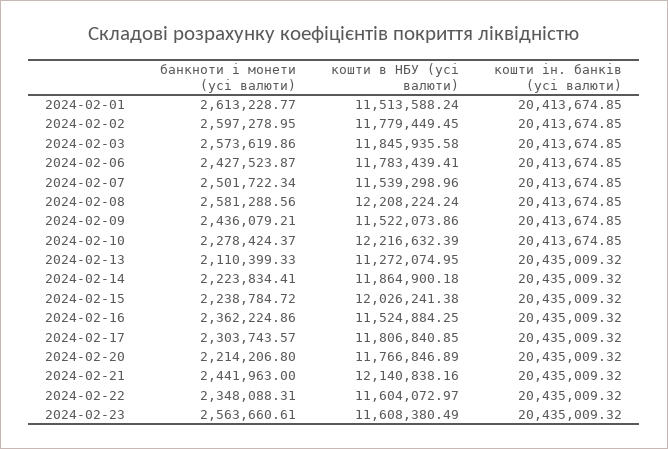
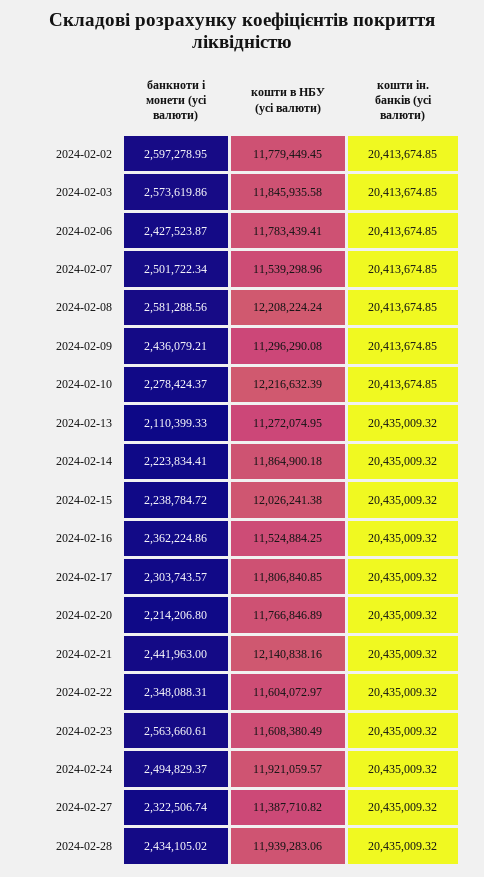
банкноти і монети (усі валюти), 2024-02-01: 2613228.77 -> none
кошти в НБУ (усі валюти), 2024-02-01: 11513588.24 -> none
кошти ін. банків (усі валюти), 2024-02-01: 20413674.85 -> none
кошти в НБУ (усі валюти), 2024-02-09: 11522073.86 -> 11296290.08
банкноти і монети (усі валюти), 2024-02-24: none -> 2494829.37
кошти в НБУ (усі валюти), 2024-02-24: none -> 11921059.57
кошти ін. банків (усі валюти), 2024-02-24: none -> 20435009.32
банкноти і монети (усі валюти), 2024-02-27: none -> 2322506.74
кошти в НБУ (усі валюти), 2024-02-27: none -> 11387710.82
кошти ін. банків (усі валюти), 2024-02-27: none -> 20435009.32
банкноти і монети (усі валюти), 2024-02-28: none -> 2434105.02
кошти в НБУ (усі валюти), 2024-02-28: none -> 11939283.06
кошти ін. банків (усі валюти), 2024-02-28: none -> 20435009.32

